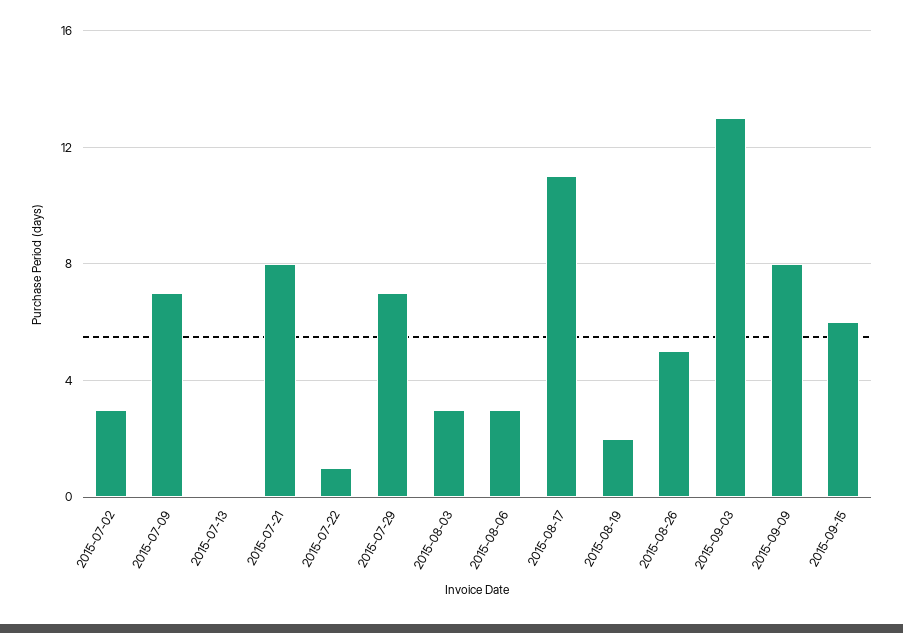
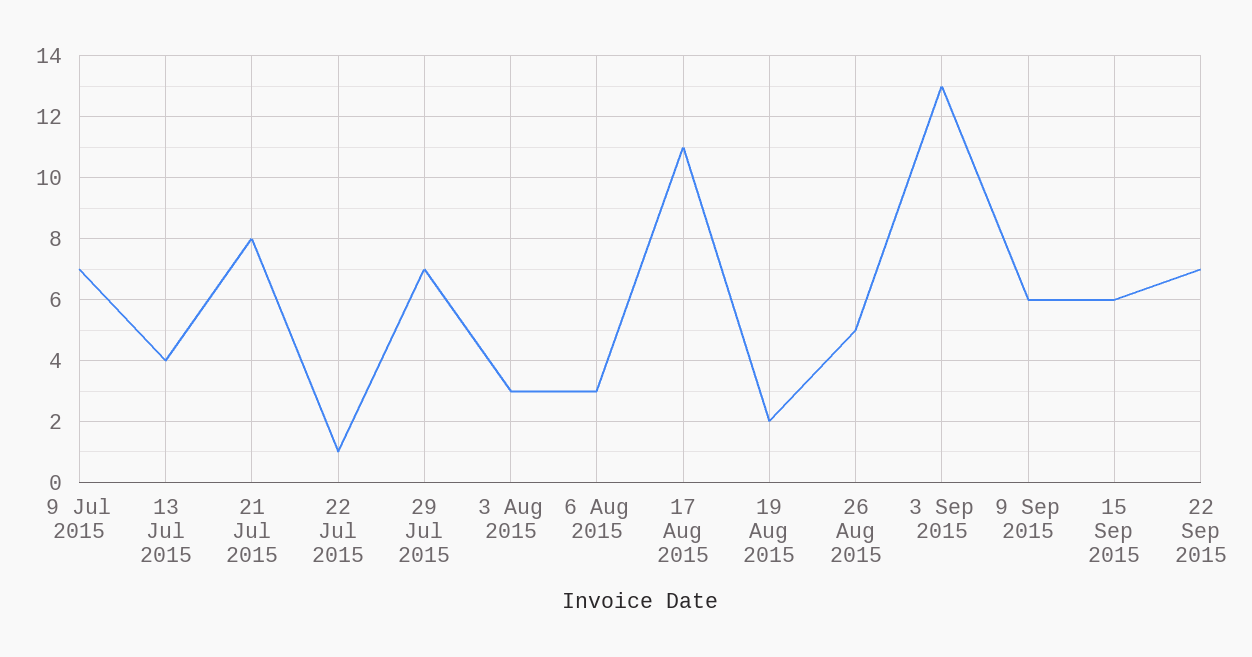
2015-07-02: 3 -> none
2015-07-13: 0 -> 4
2015-09-09: 8 -> 6
22 Sep 2015: none -> 7

